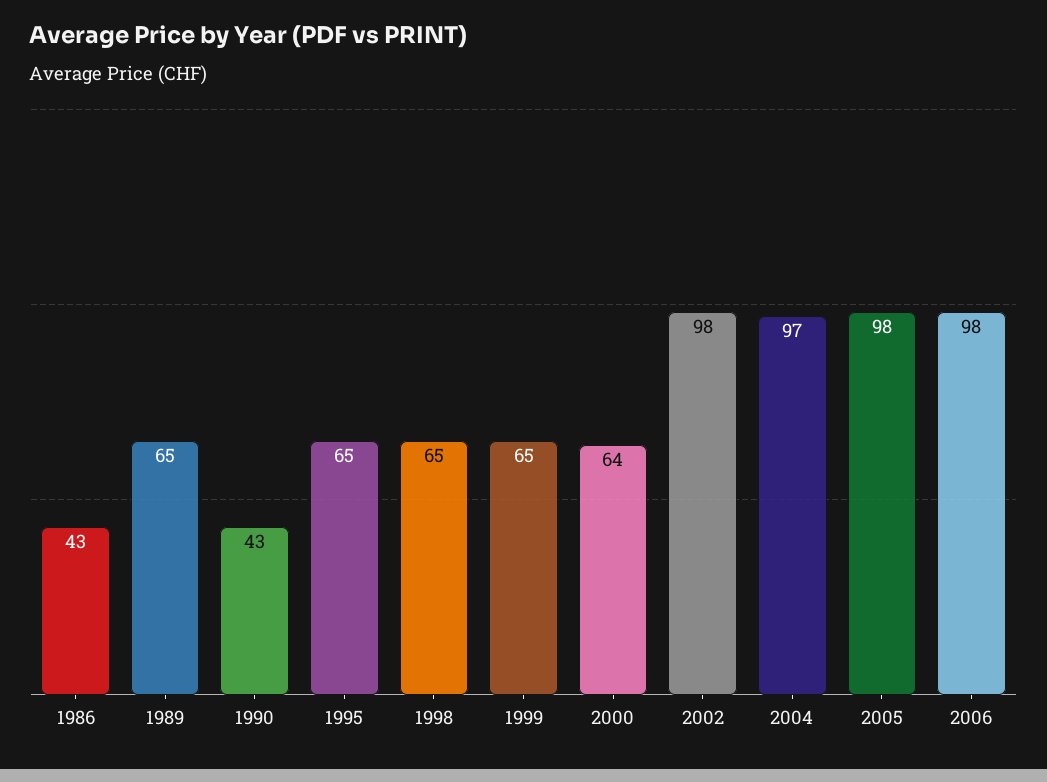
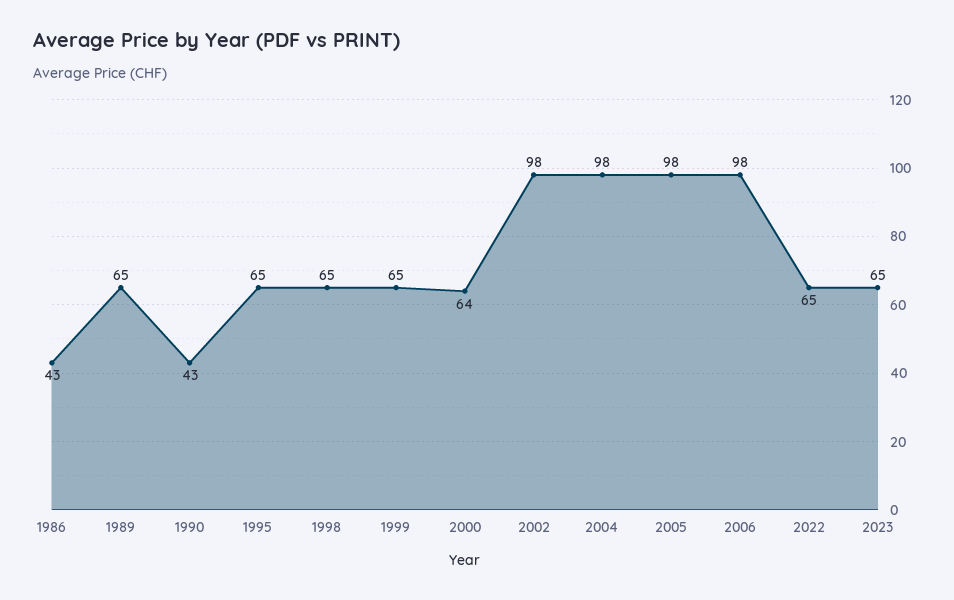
2004: 97 -> 98
2022: none -> 65
2023: none -> 65

